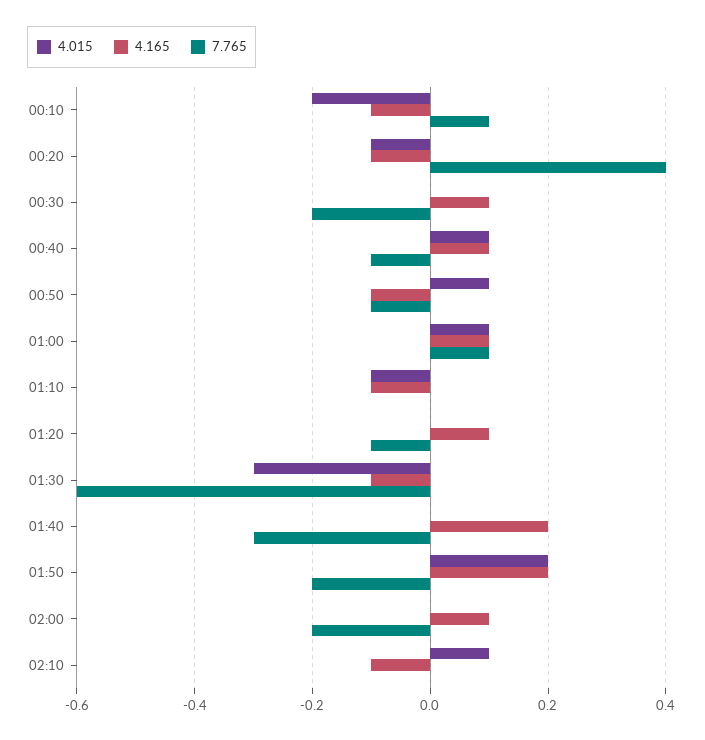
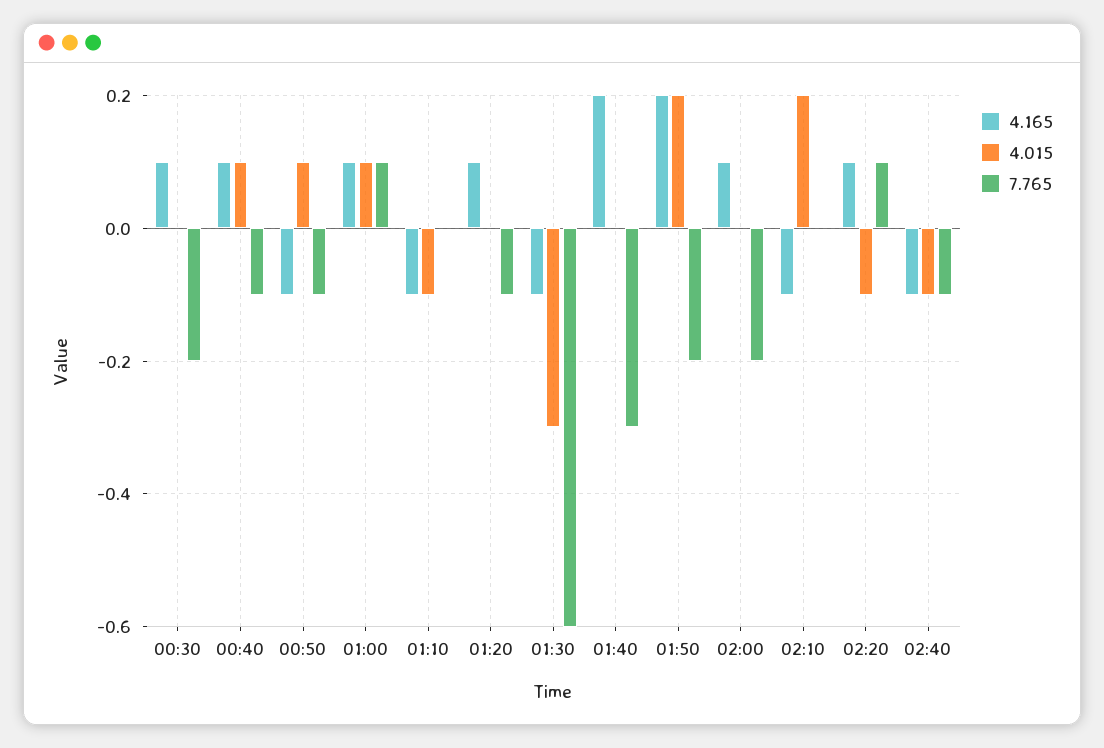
4.015, 00:10: -0.2 -> none
4.165, 00:10: -0.1 -> none
7.765, 00:10: 0.1 -> none
4.015, 00:20: -0.1 -> none
4.165, 00:20: -0.1 -> none
7.765, 00:20: 0.4 -> none
4.015, 02:10: 0.1 -> 0.2
4.165, 02:20: none -> 0.1
4.015, 02:20: none -> -0.1
7.765, 02:20: none -> 0.1
4.165, 02:40: none -> -0.1
4.015, 02:40: none -> -0.1
7.765, 02:40: none -> -0.1

